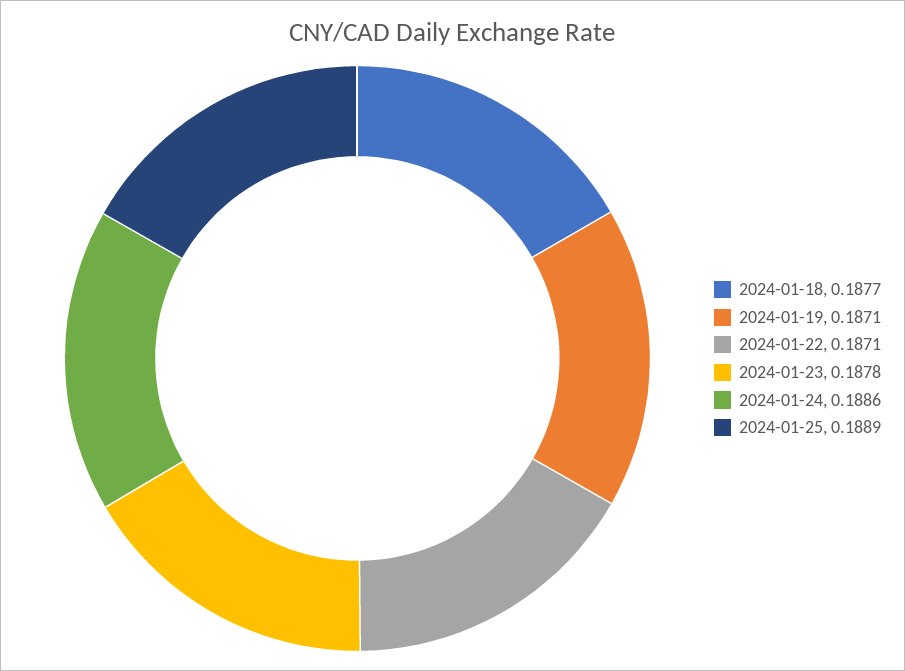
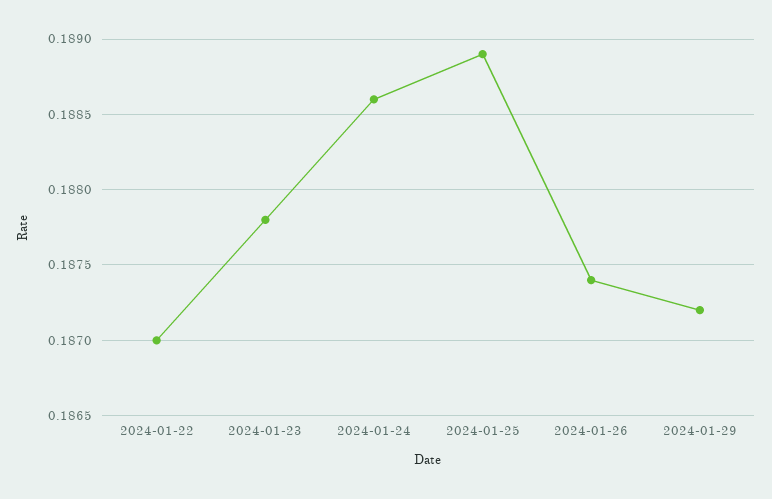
2024-01-18: 0.1877 -> none
2024-01-19: 0.1871 -> none
2024-01-22: 0.1871 -> 0.187
2024-01-26: none -> 0.1874
2024-01-29: none -> 0.1872

